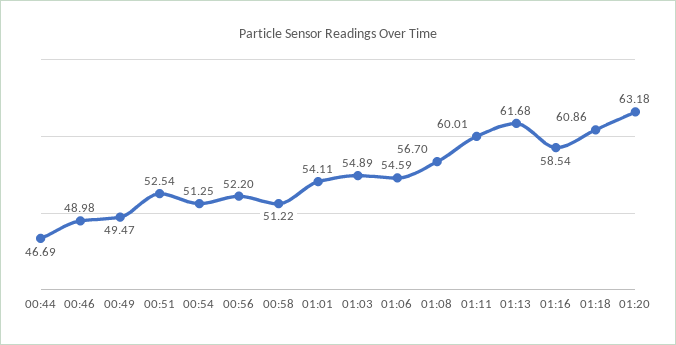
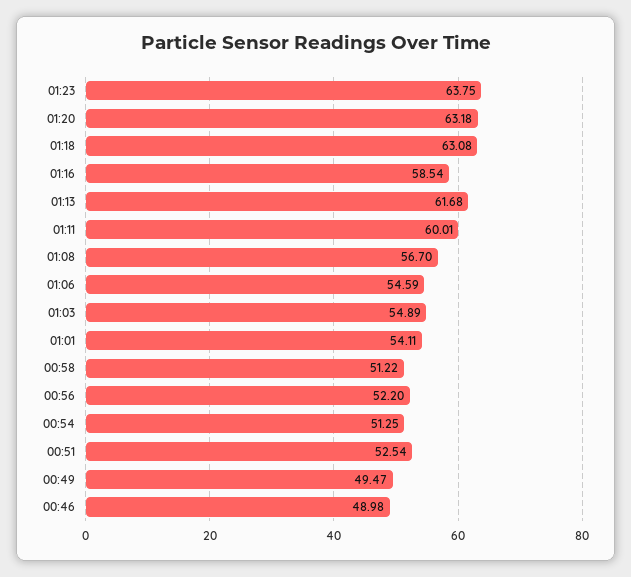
00:44: 46.69 -> none
01:18: 60.86 -> 63.08
01:23: none -> 63.75

